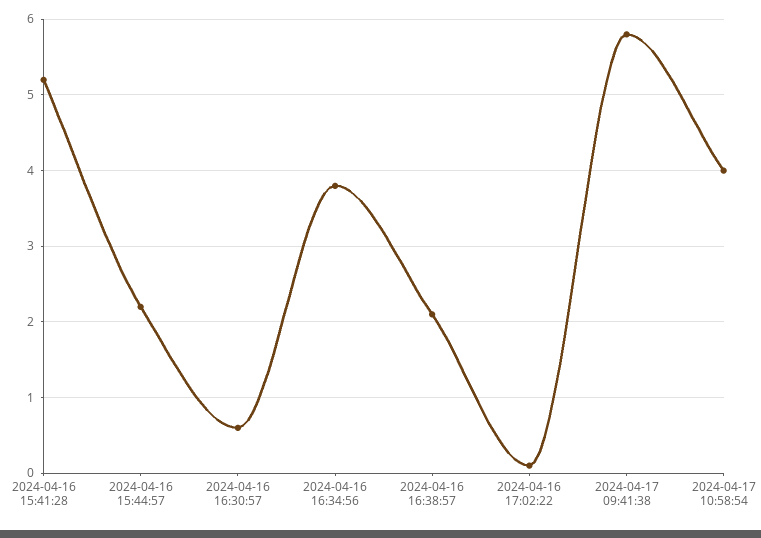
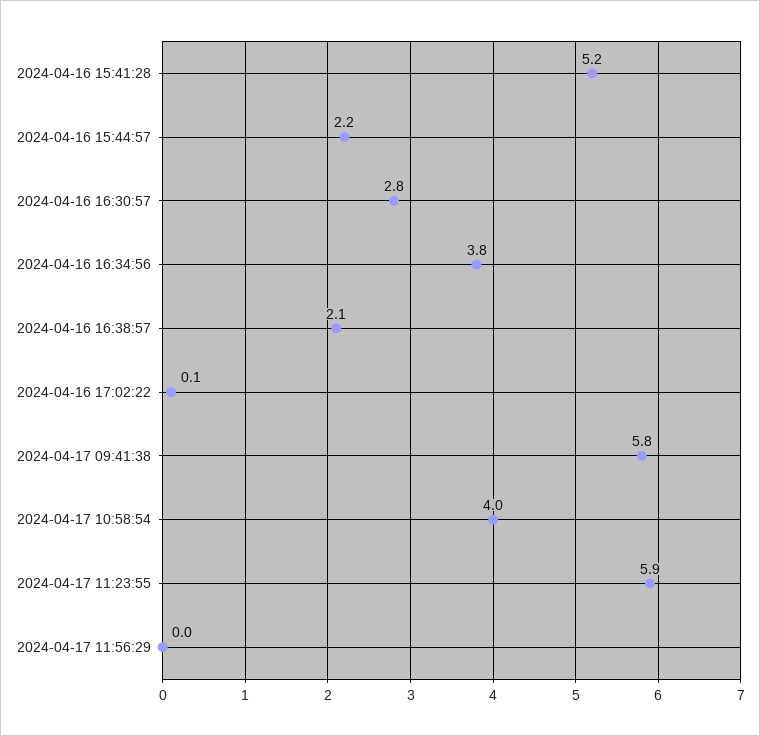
2024-04-16 16:30:57: 0.6 -> 2.8
2024-04-17 11:23:55: none -> 5.9
2024-04-17 11:56:29: none -> 0

